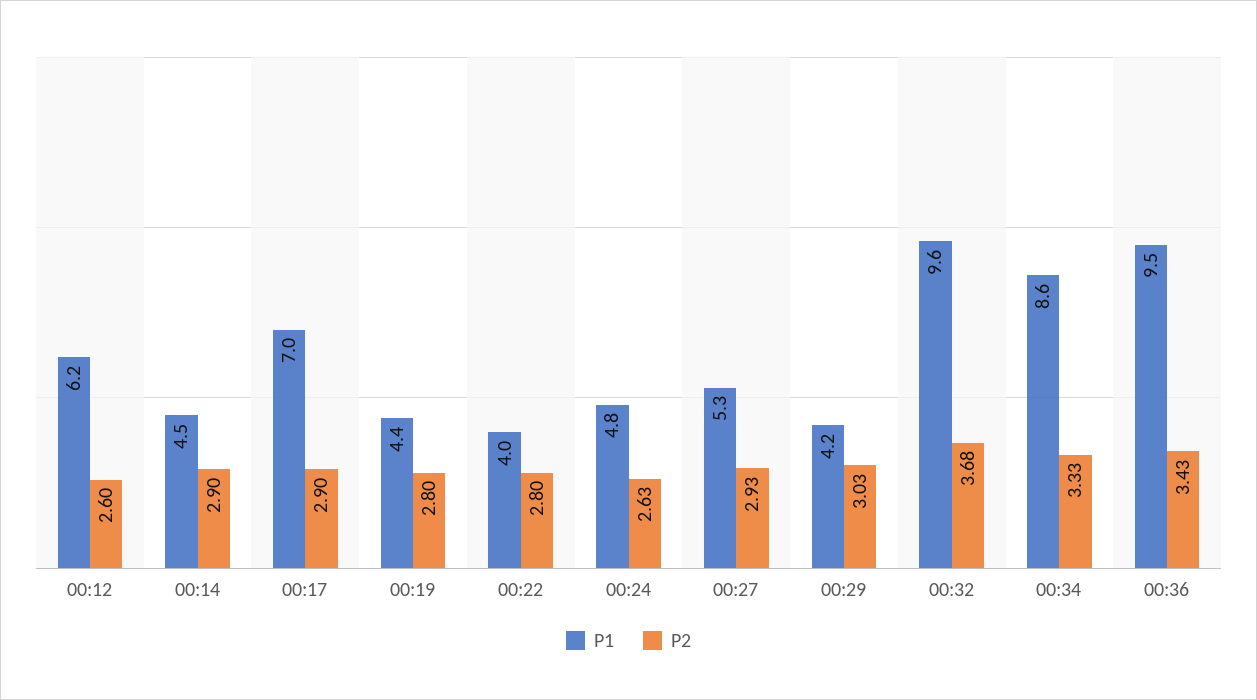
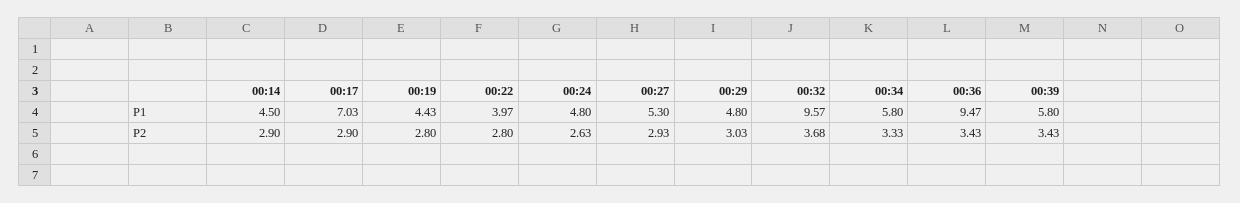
P1, 00:12: 6.2 -> none
P2, 00:12: 2.6 -> none
P1, 00:29: 4.2 -> 4.8
P1, 00:34: 8.6 -> 5.8
P1, 00:39: none -> 5.8
P2, 00:39: none -> 3.43

